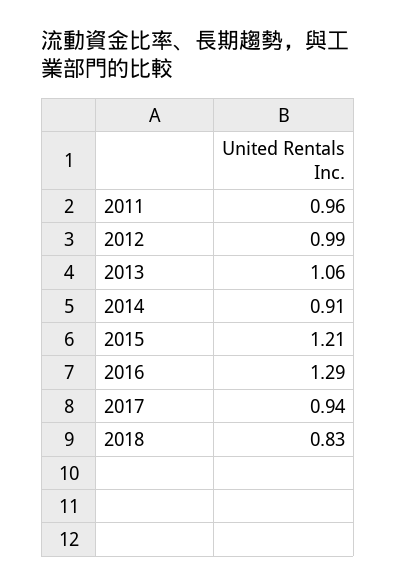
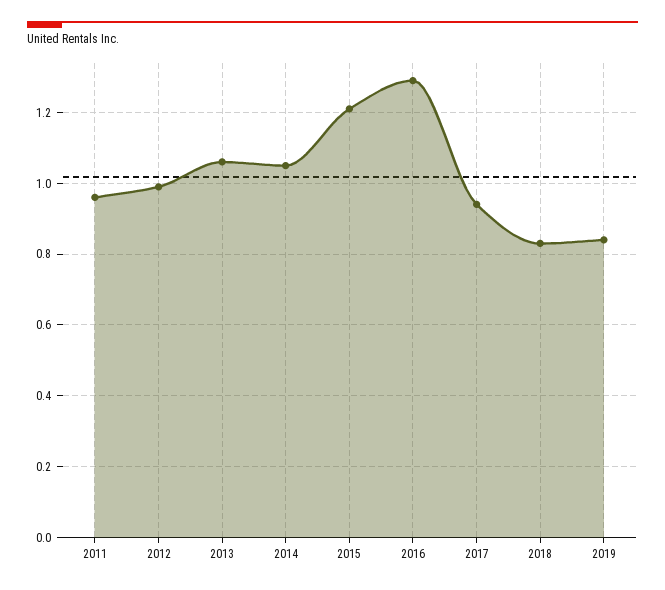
2014: 0.91 -> 1.05
2019: none -> 0.85

